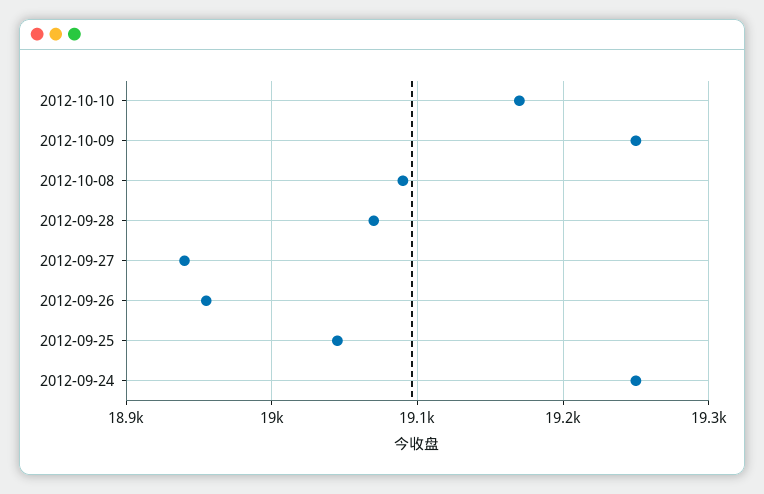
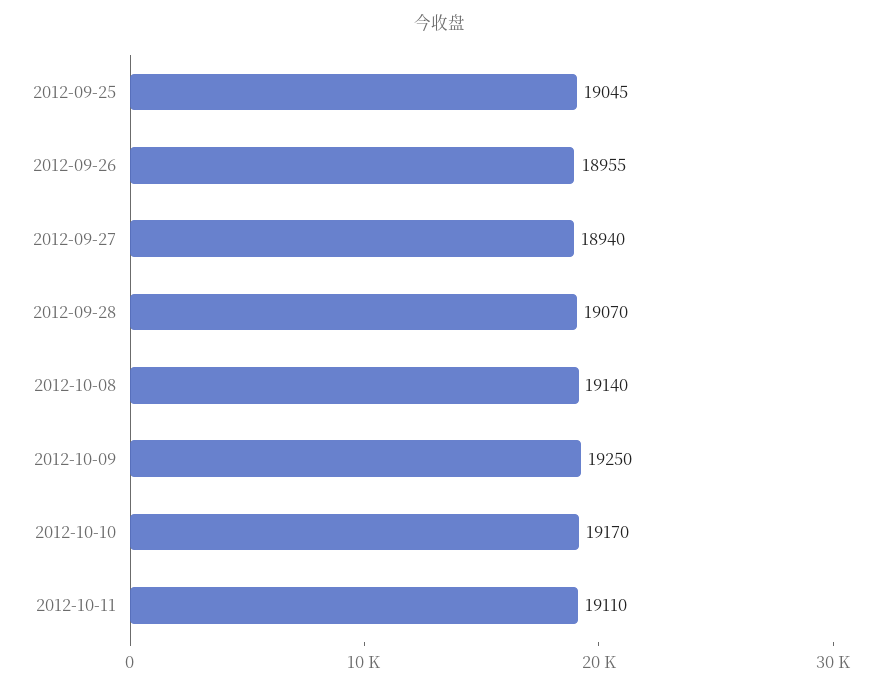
2012-10-08: 19090 -> 19140
2012-09-24: 19250 -> none
2012-10-11: none -> 19110

